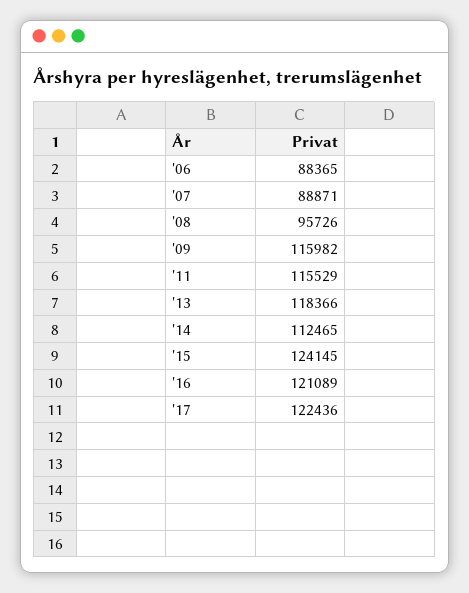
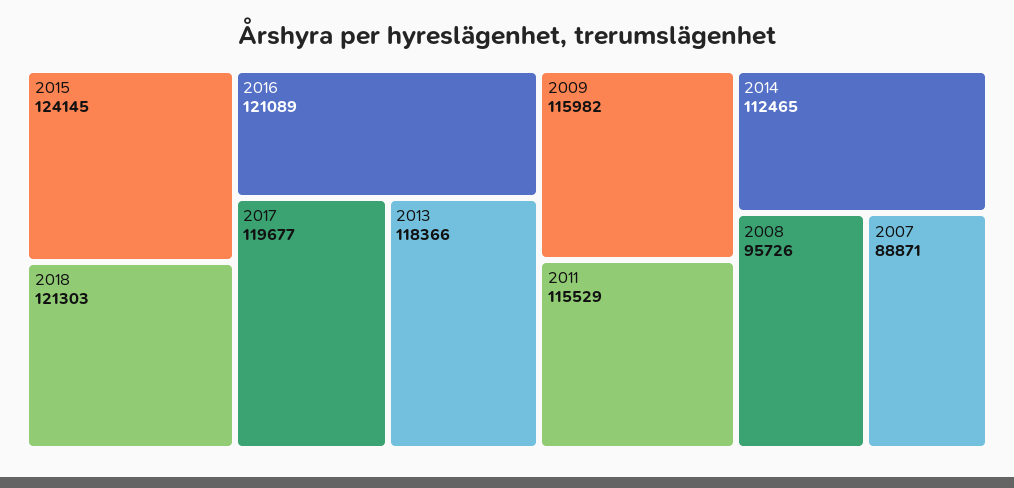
'06: 88365 -> none
'17: 122436 -> 119677
2018: none -> 121303

